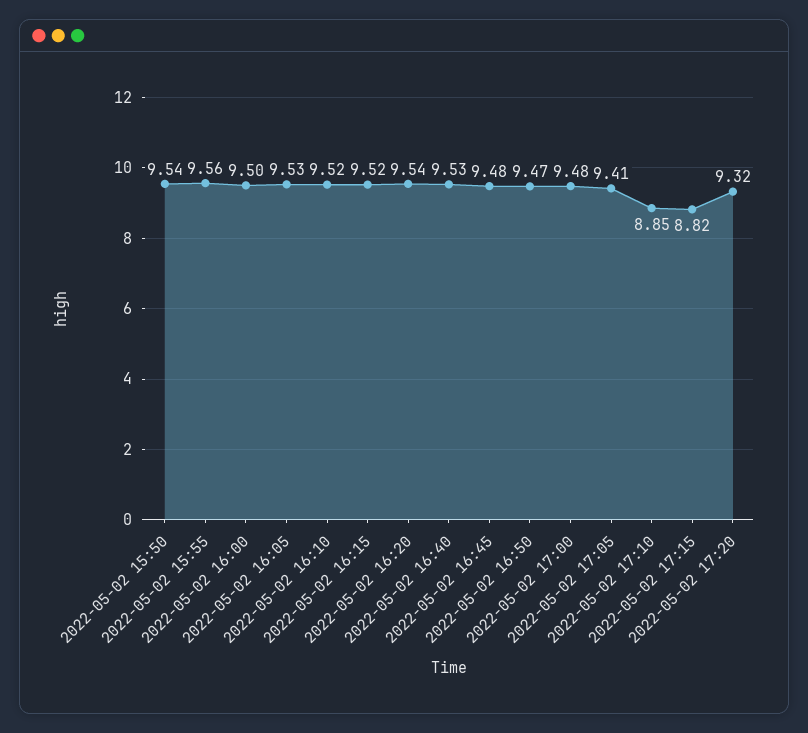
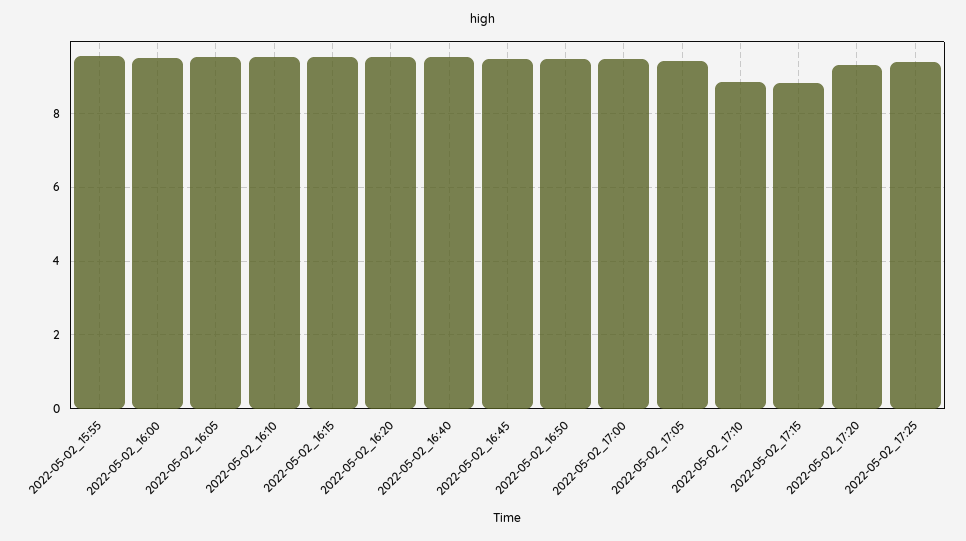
2022-05-02 15:50: 9.54 -> none
2022-05-02_17:25: none -> 9.4

